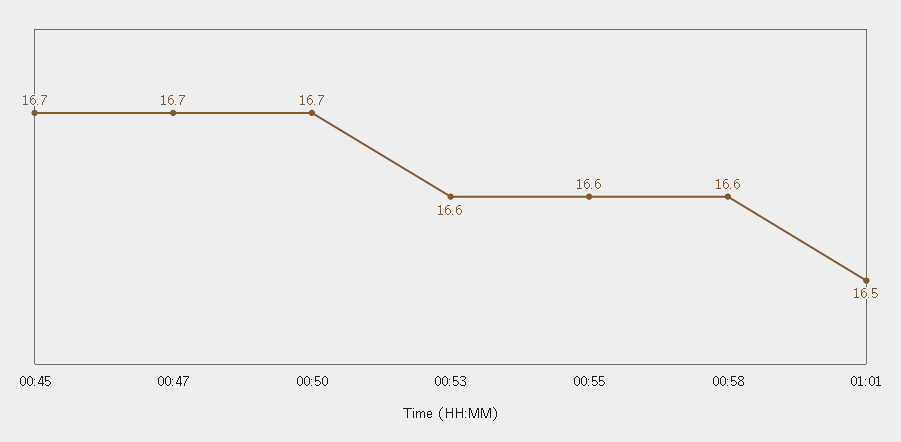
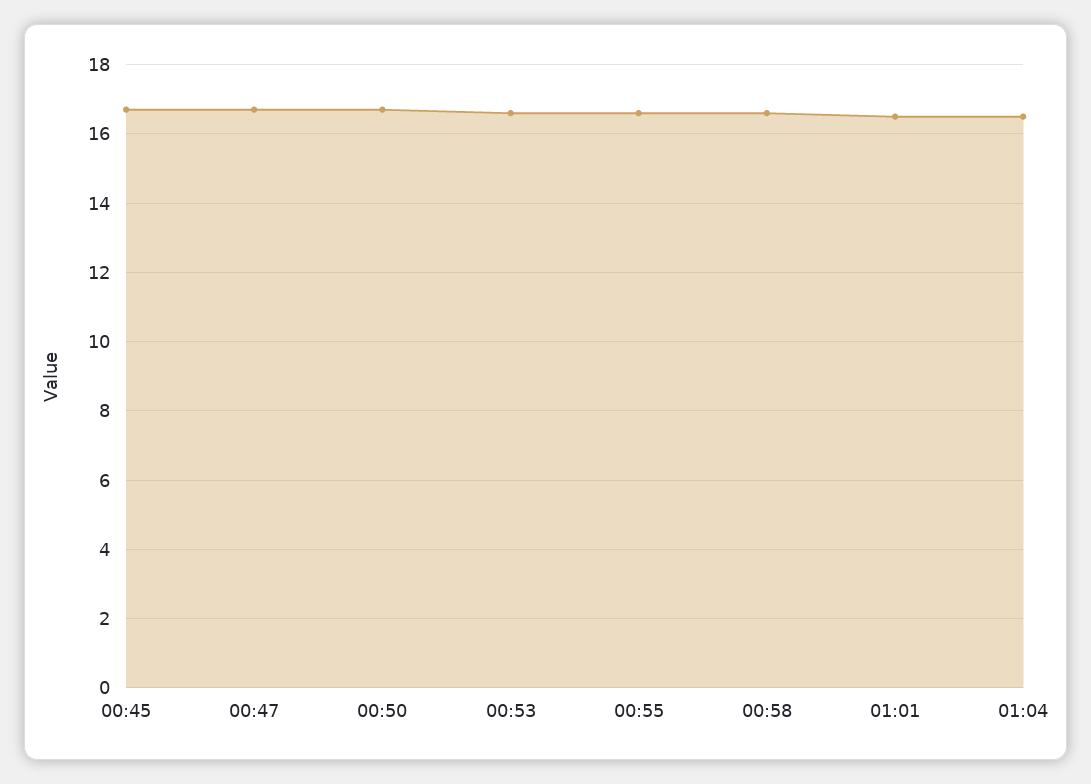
01:04: none -> 16.5

